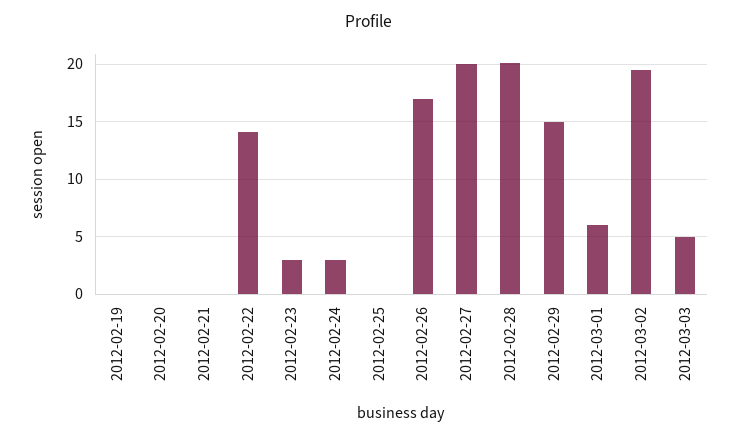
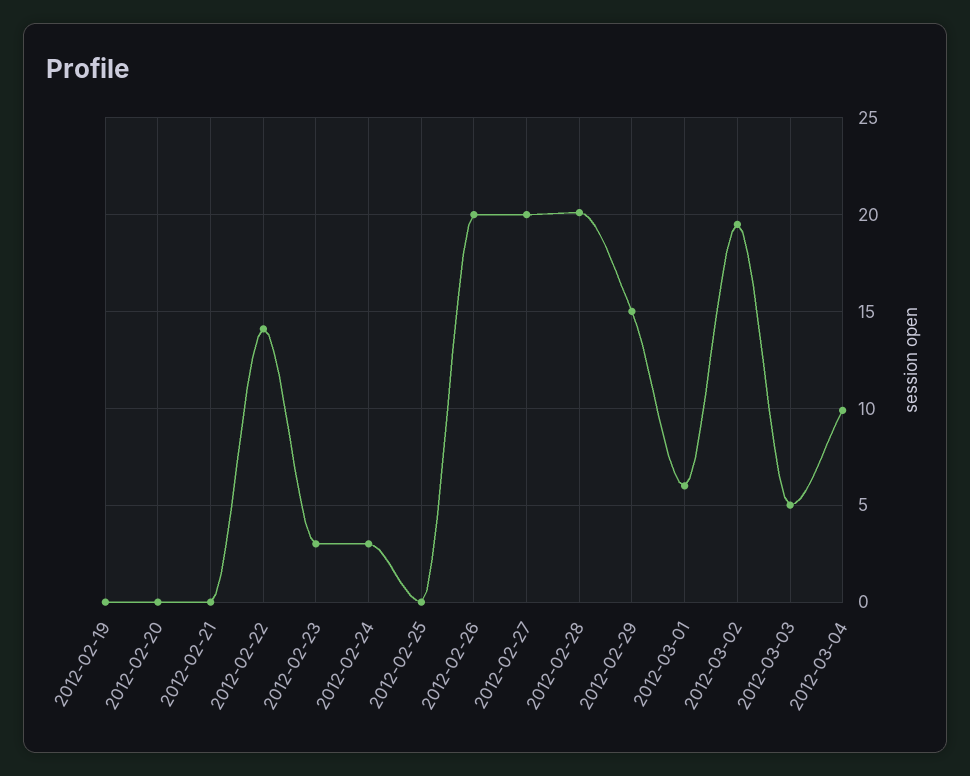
2012-02-26: 17 -> 20
2012-03-04: none -> 10

